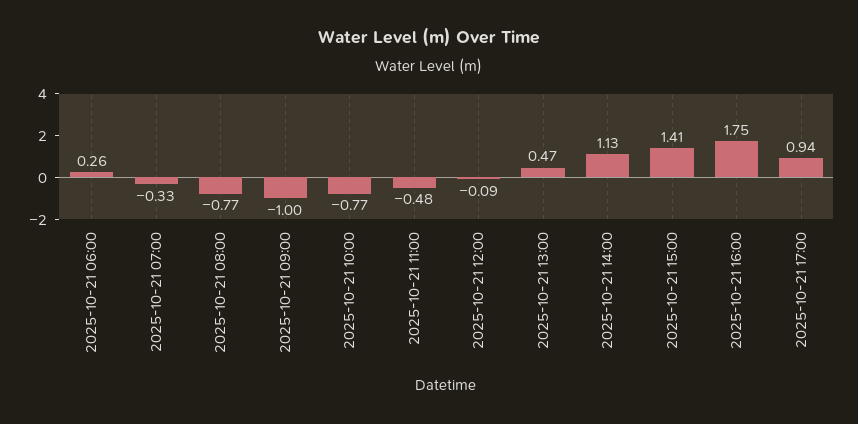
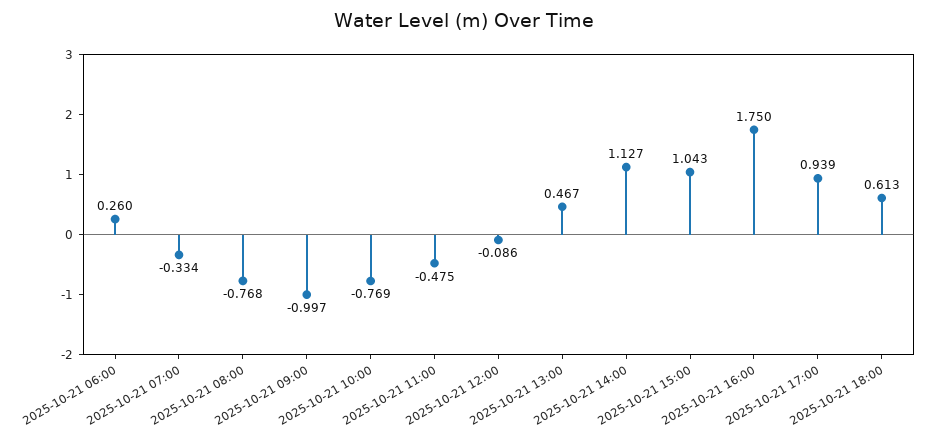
2025-10-21 15:00: 1.41 -> 1.043
2025-10-21 18:00: none -> 0.613

